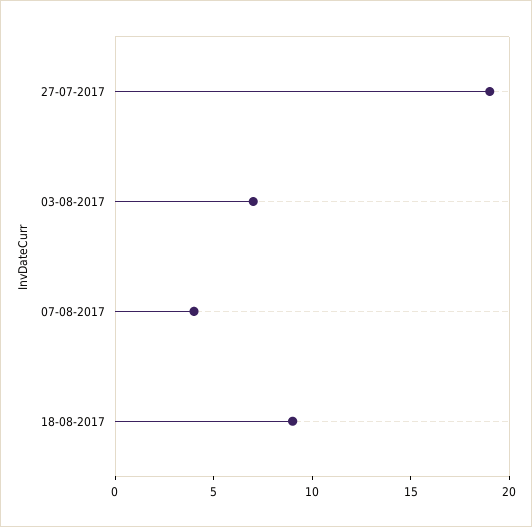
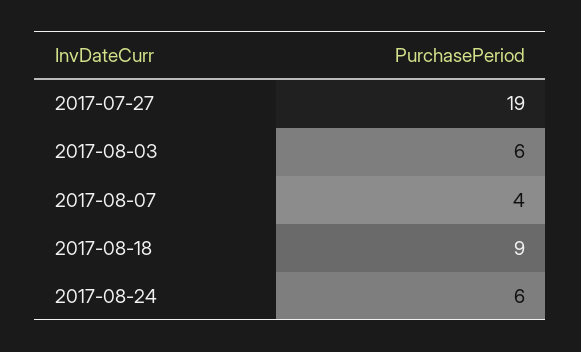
03-08-2017: 7 -> 6
2017-08-24: none -> 6

